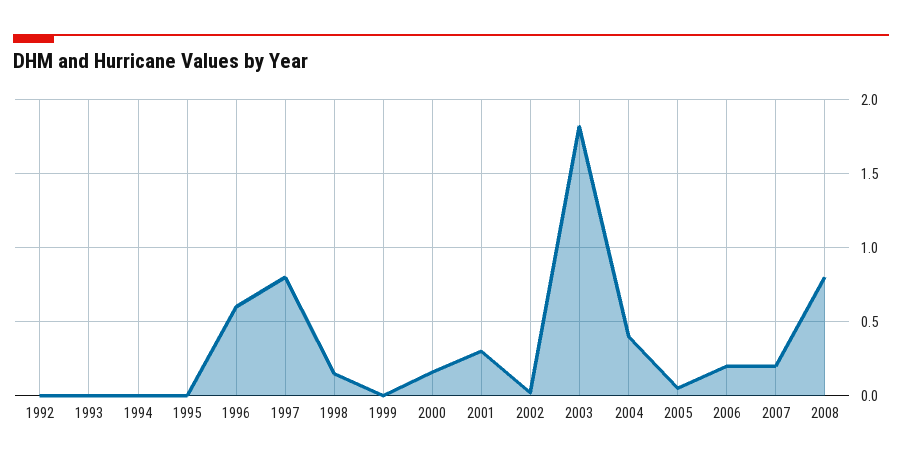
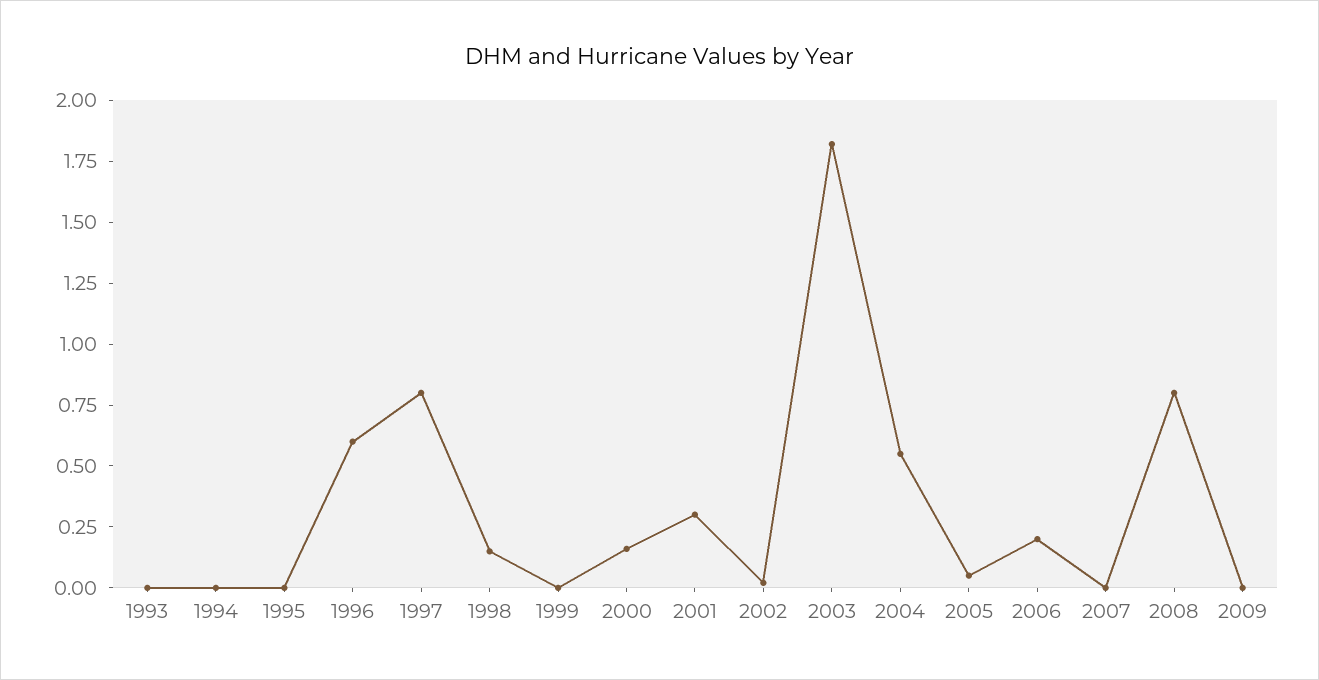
1992: 0 -> none
2004: 0.4 -> 0.55
2007: 0.2 -> 0
2009: none -> 0

